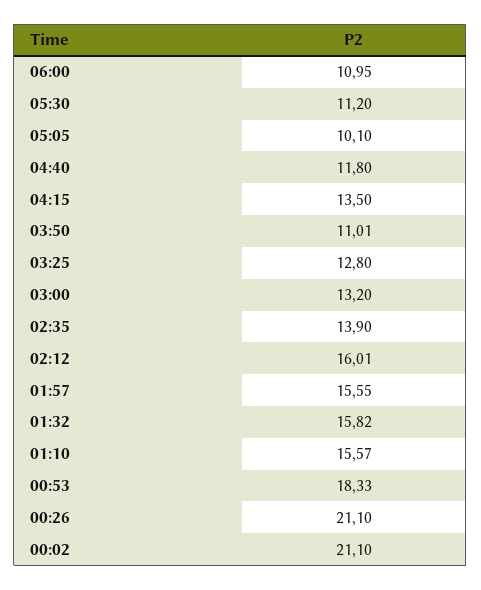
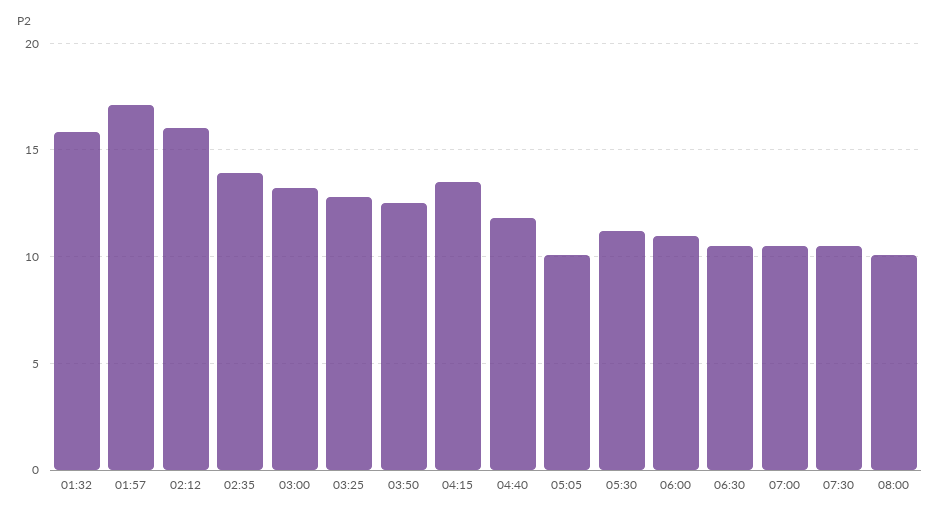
03:50: 11.01 -> 12.5
01:57: 15.55 -> 17
01:10: 15.57 -> none
00:53: 18.33 -> none
00:26: 21.1 -> none
00:02: 21.1 -> none
06:30: none -> 10.5
07:00: none -> 10.5
07:30: none -> 10.5
08:00: none -> 10

